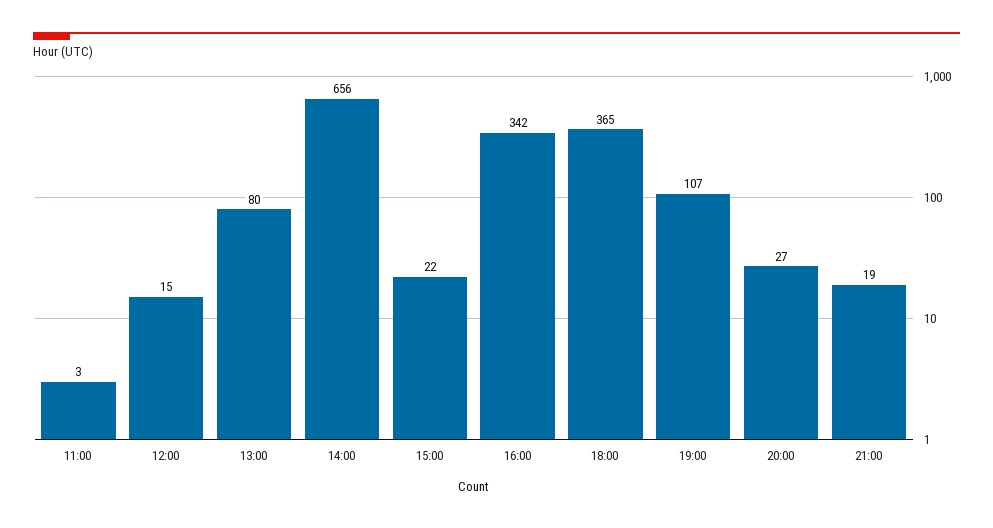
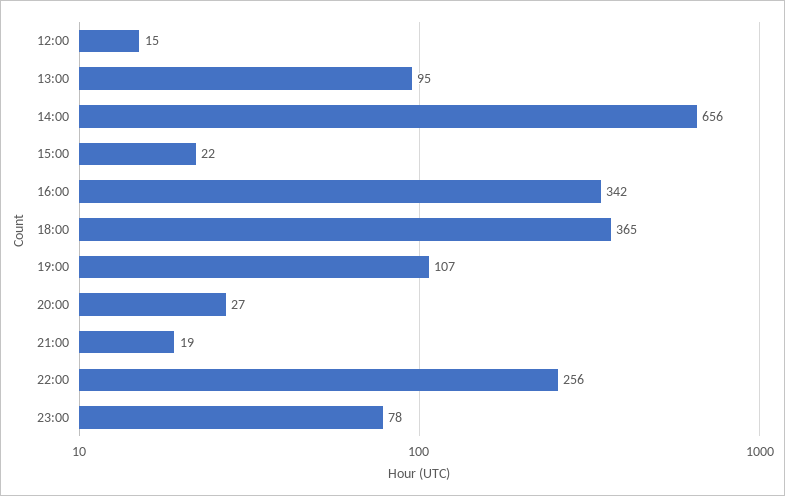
11:00: 3 -> none
13:00: 80 -> 95
22:00: none -> 256
23:00: none -> 78

